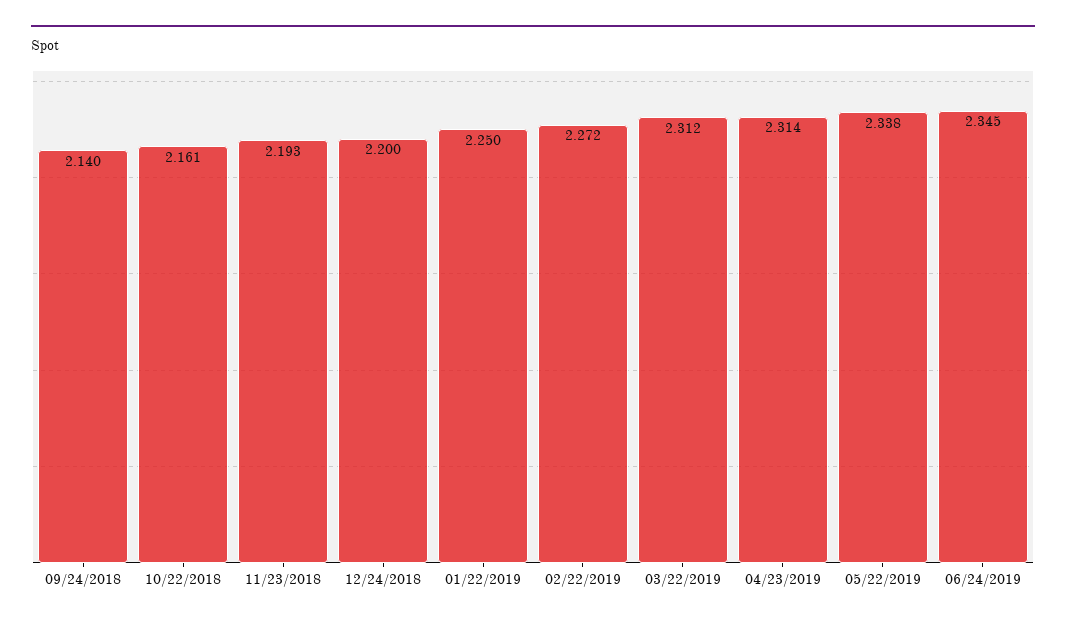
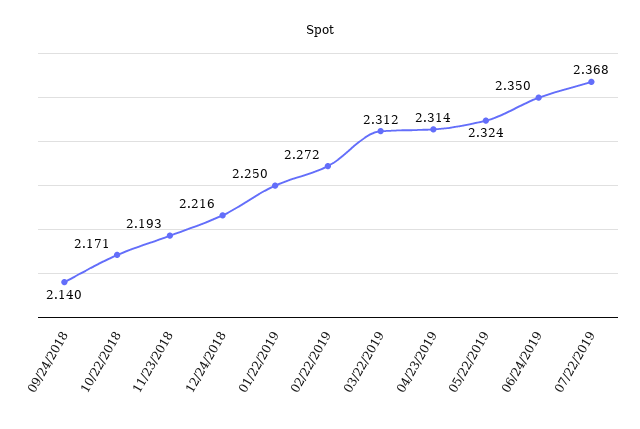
10/22/2018: 2.161 -> 2.171
12/24/2018: 2.2 -> 2.216
05/22/2019: 2.338 -> 2.324
06/24/2019: 2.345 -> 2.35
07/22/2019: none -> 2.368

